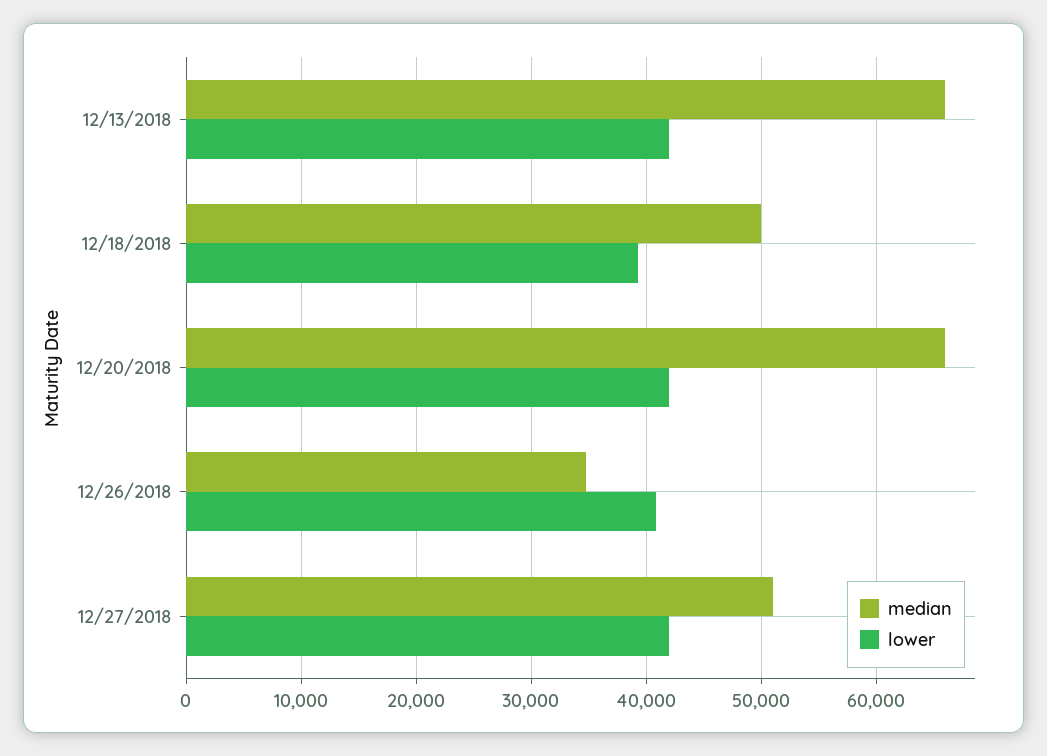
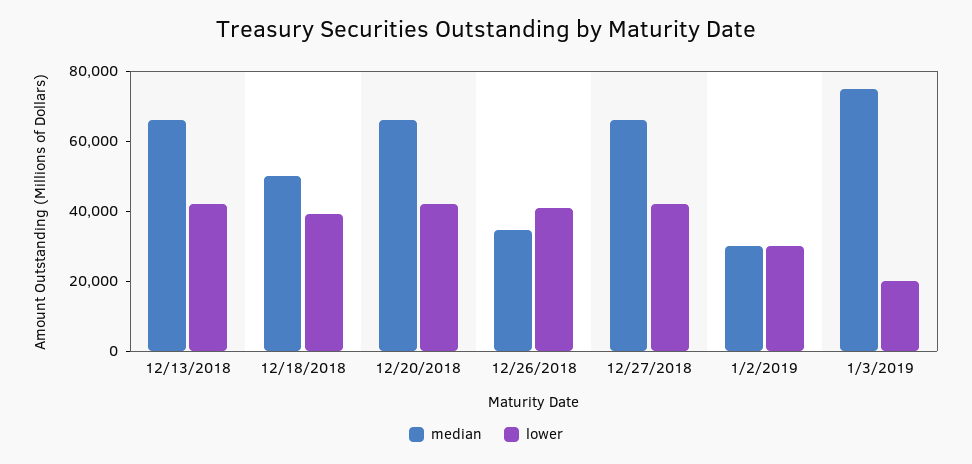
median, 12/27/2018: 51000 -> 65000
median, 1/2/2019: none -> 30000
lower, 1/2/2019: none -> 30000
median, 1/3/2019: none -> 75000
lower, 1/3/2019: none -> 20000

